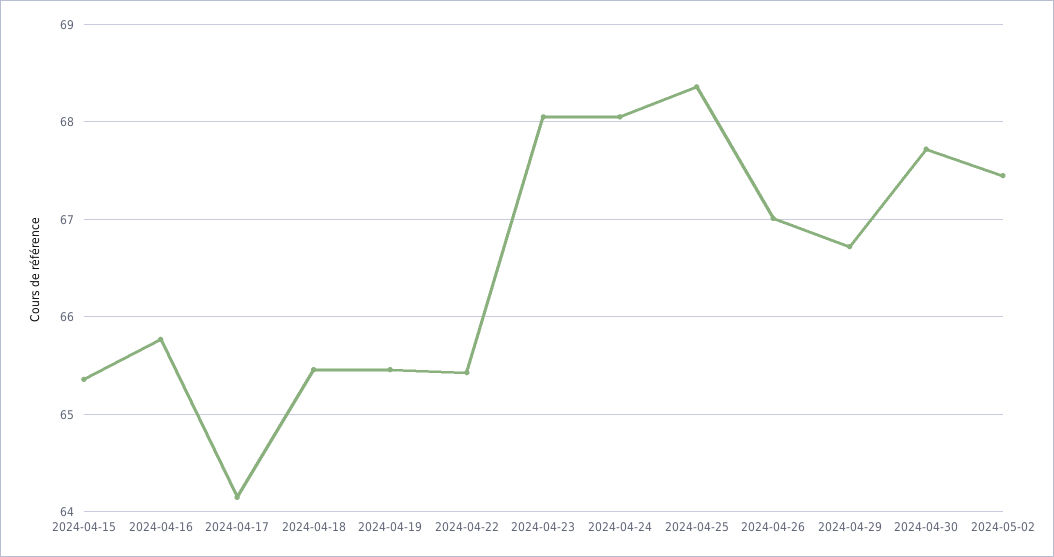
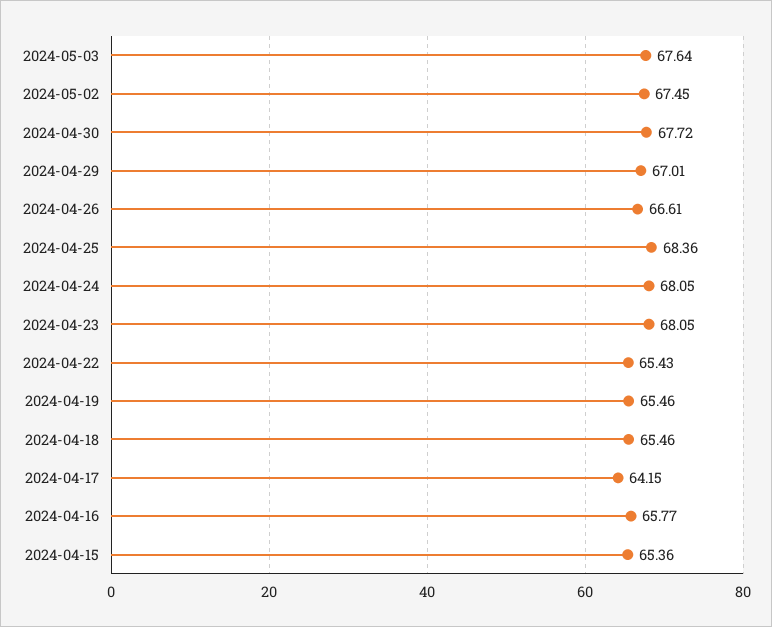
2024-04-26: 67 -> 66.61
2024-04-29: 66.7 -> 67.01
2024-05-03: none -> 67.64

